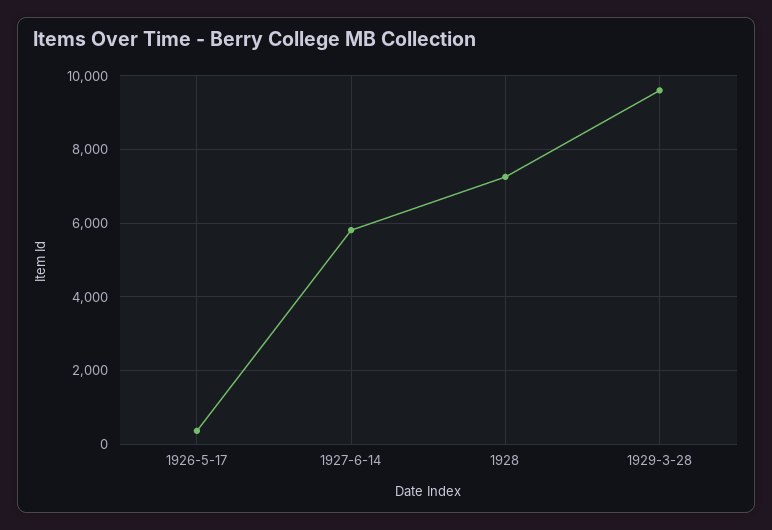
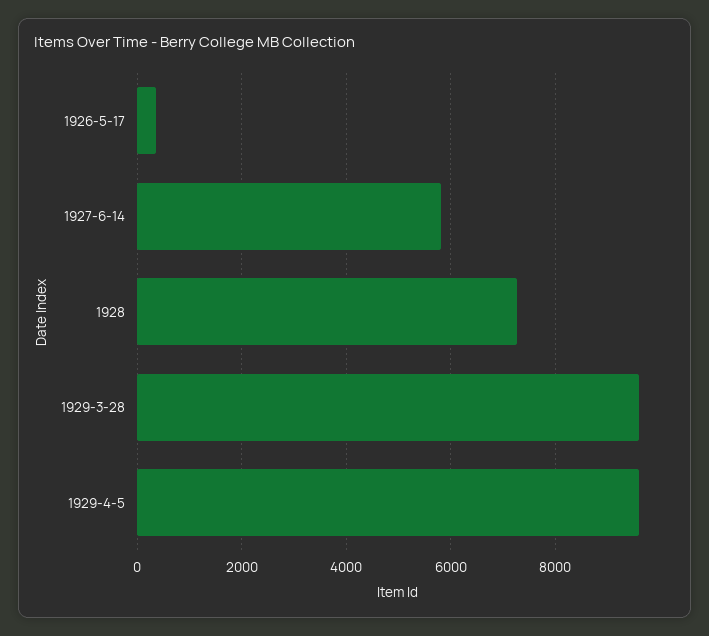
1929-4-5: none -> 9600

